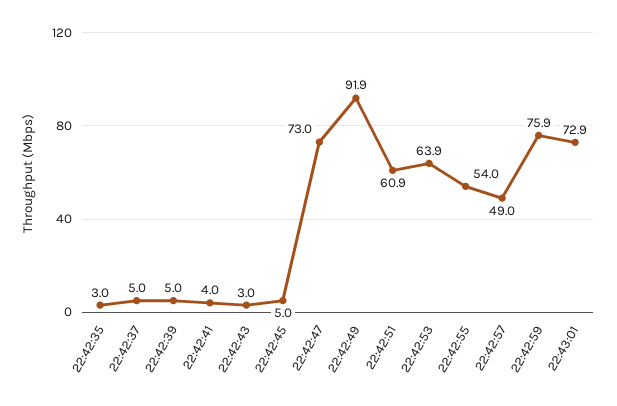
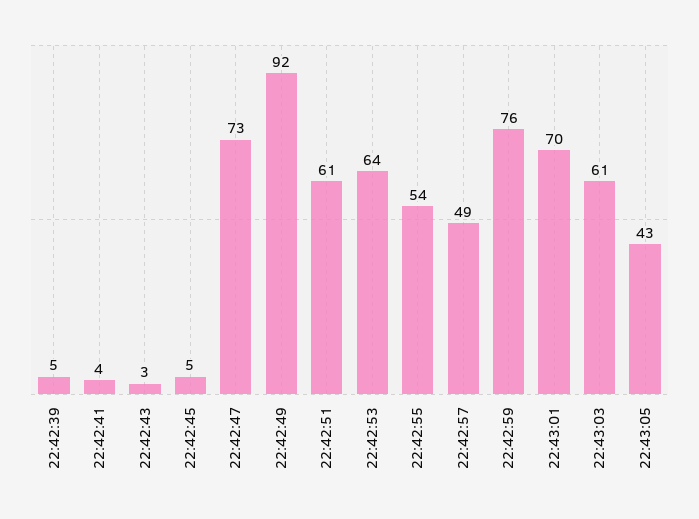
22:42:35: 3 -> none
22:42:37: 5 -> none
22:43:01: 72.9 -> 70
22:43:03: none -> 61
22:43:05: none -> 43

